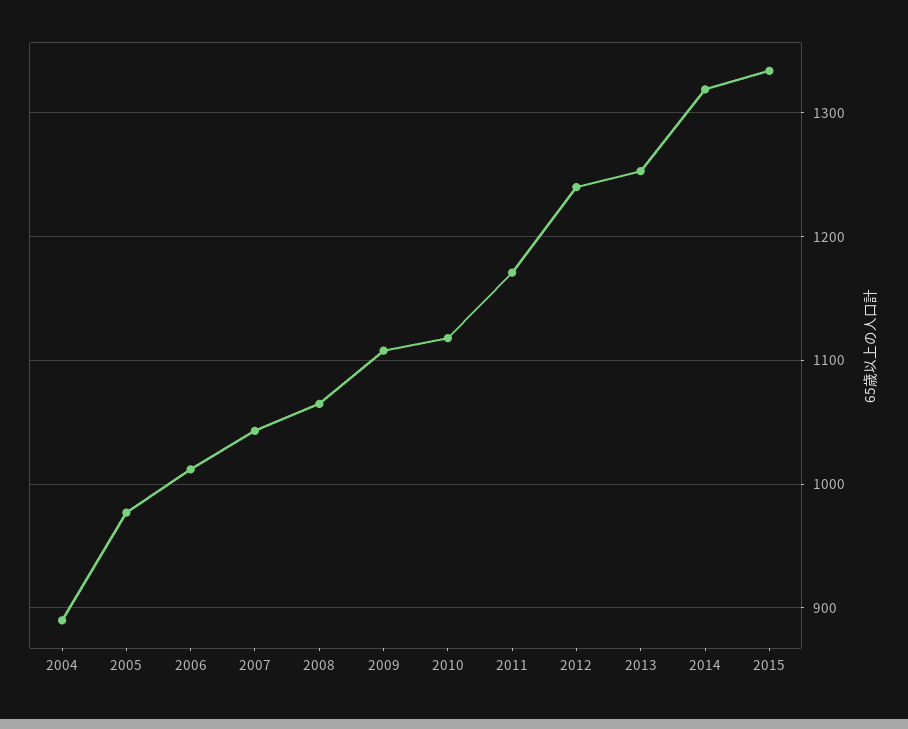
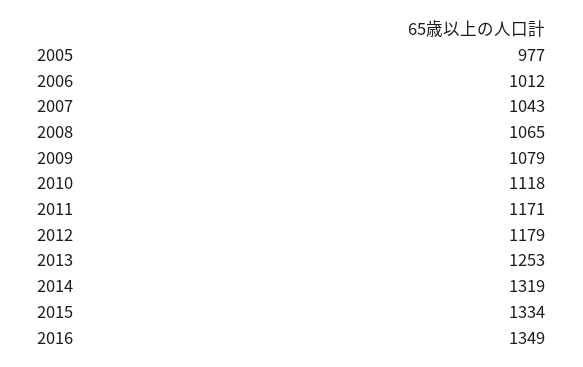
2004: 890 -> none
2009: 1110 -> 1079
2012: 1240 -> 1179
2016: none -> 1349

